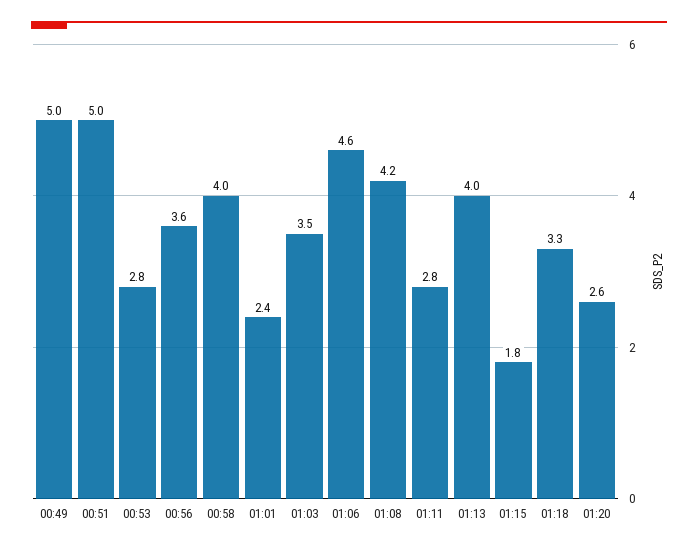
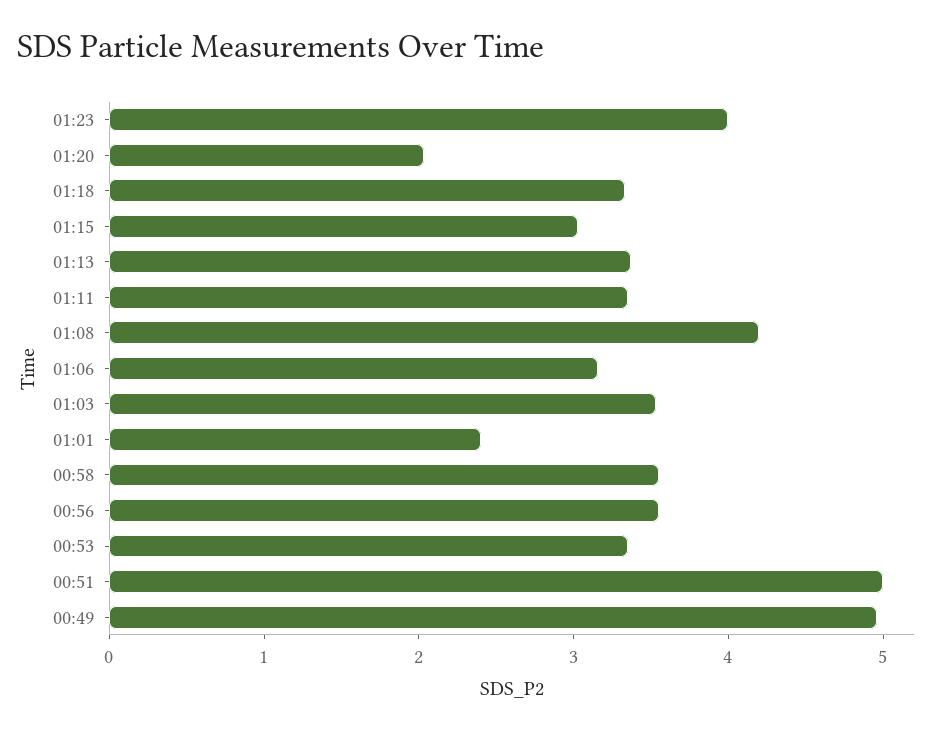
00:53: 2.8 -> 3.4
00:58: 4 -> 3.6
01:06: 4.6 -> 3.2
01:11: 2.8 -> 3.4
01:13: 4 -> 3.4
01:15: 1.8 -> 3
01:20: 2.6 -> 2
01:23: none -> 4

